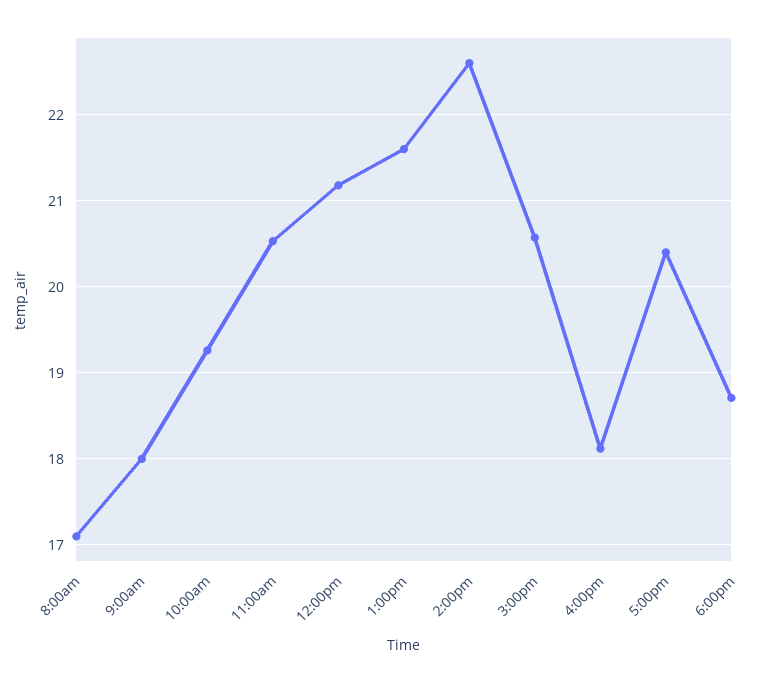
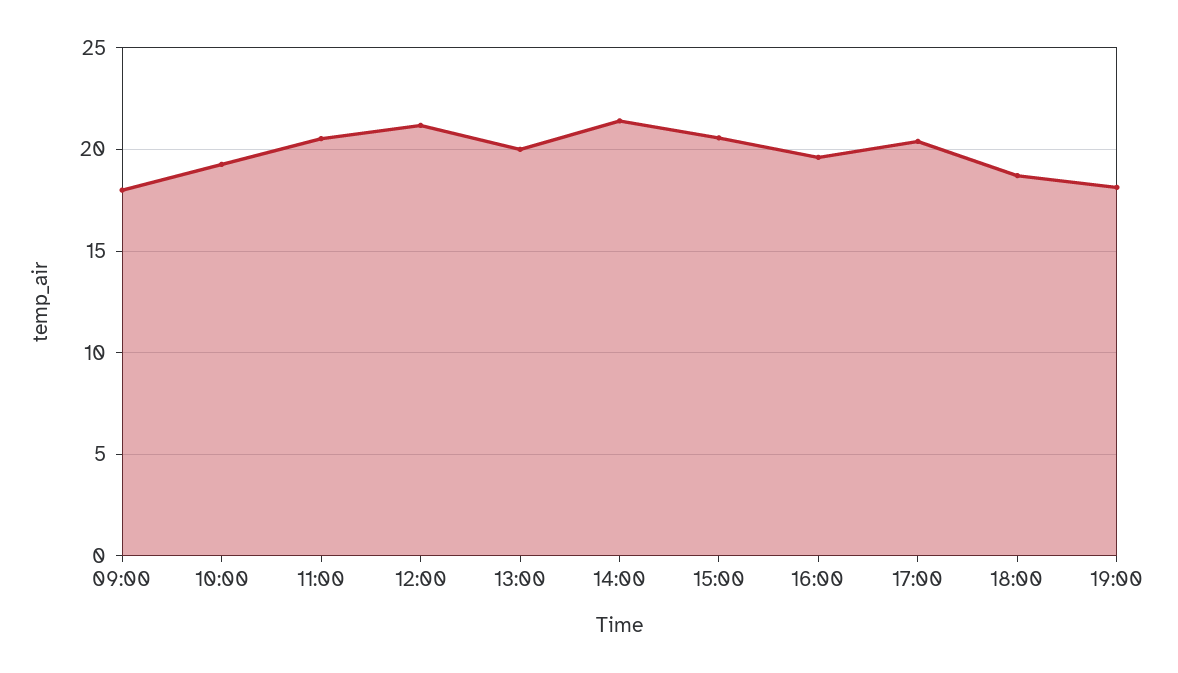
8:00am: 17.1 -> none
1:00pm: 21.6 -> 20
2:00pm: 22.6 -> 21.5
4:00pm: 18.1 -> 19.5
19:00: none -> 18

